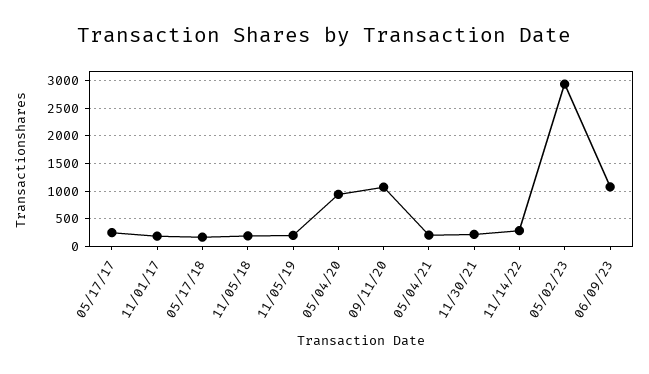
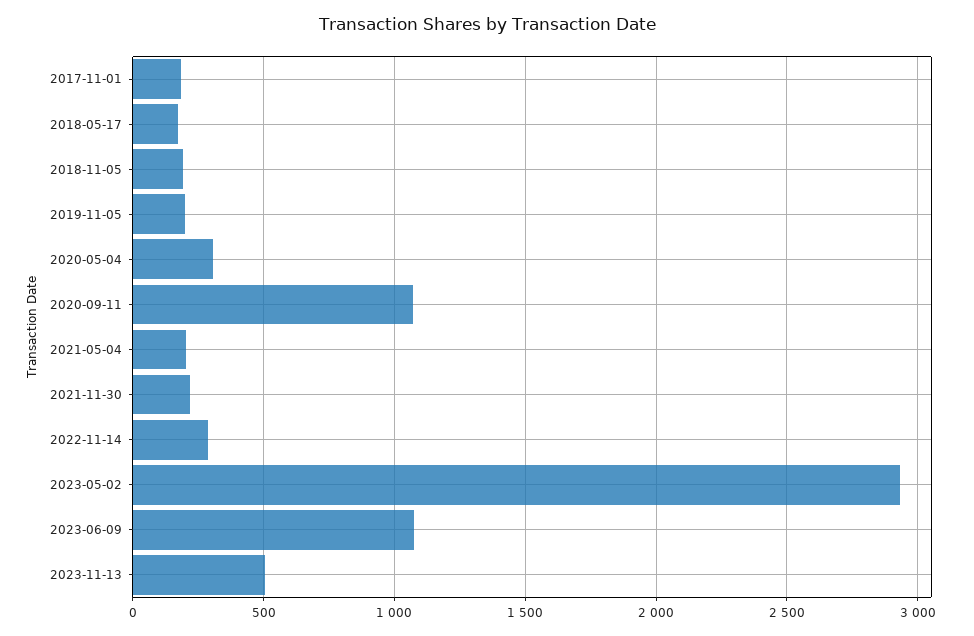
05/17/17: 250 -> none
05/04/20: 1000 -> 300
2023-11-13: none -> 500

